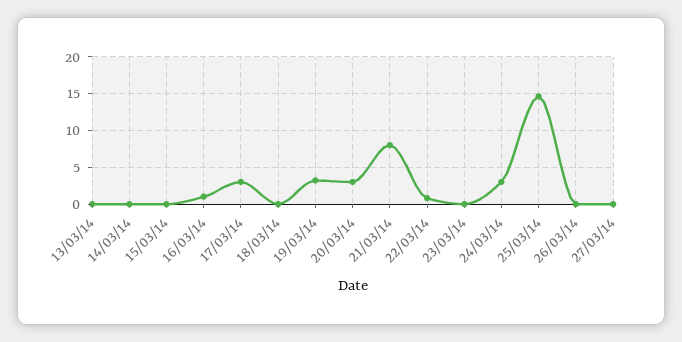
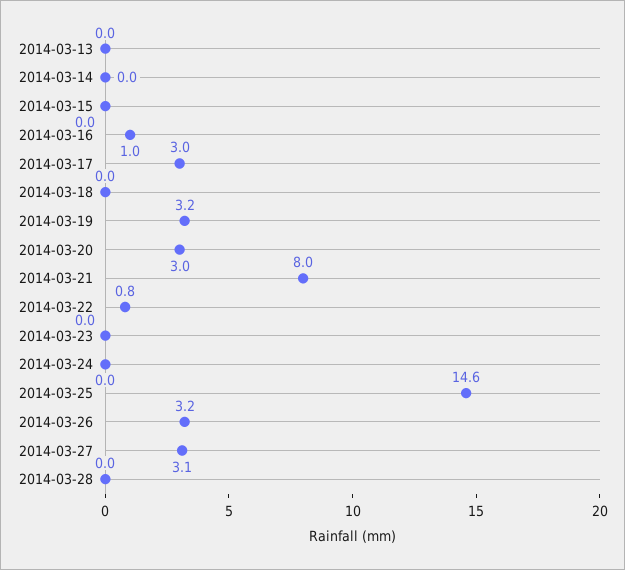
24/03/14: 3 -> 0
26/03/14: 0 -> 3.2
27/03/14: 0 -> 3.1
2014-03-28: none -> 0

